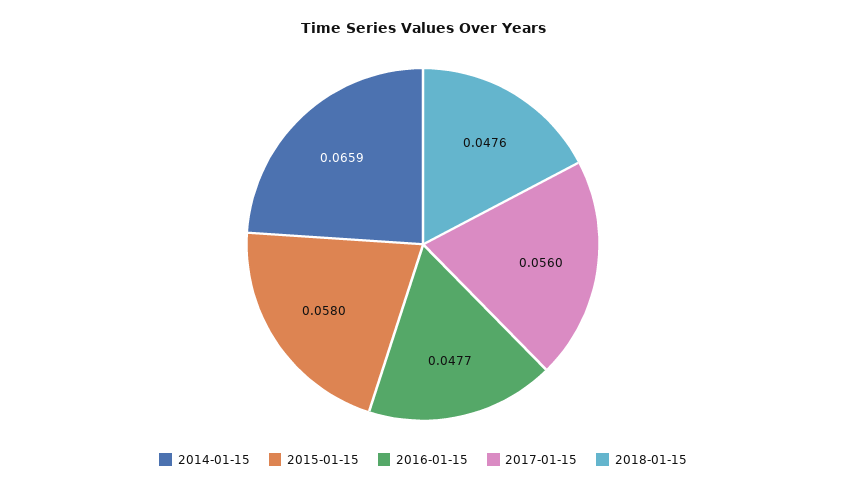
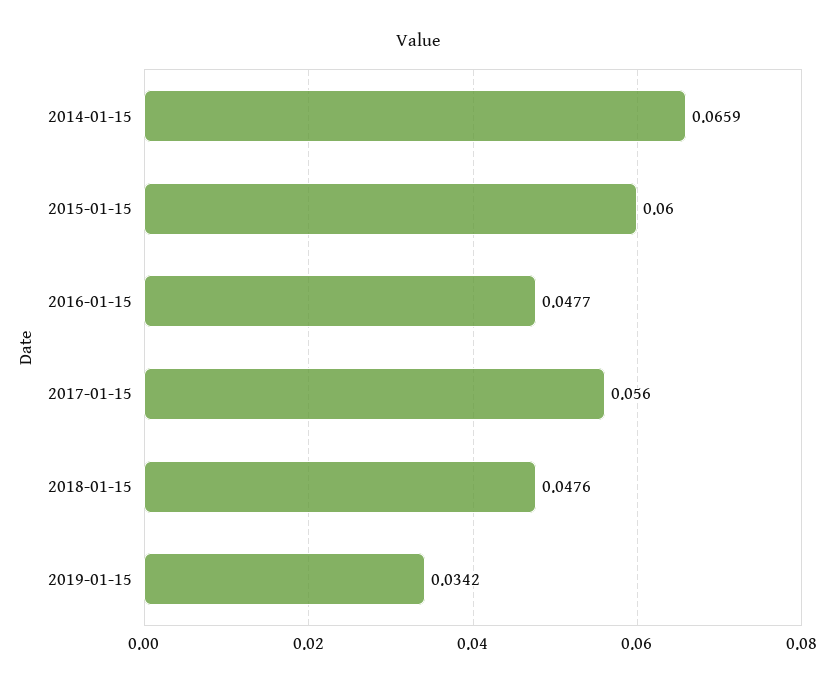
2015-01-15: 0.058 -> 0.06
2019-01-15: none -> 0.0342

